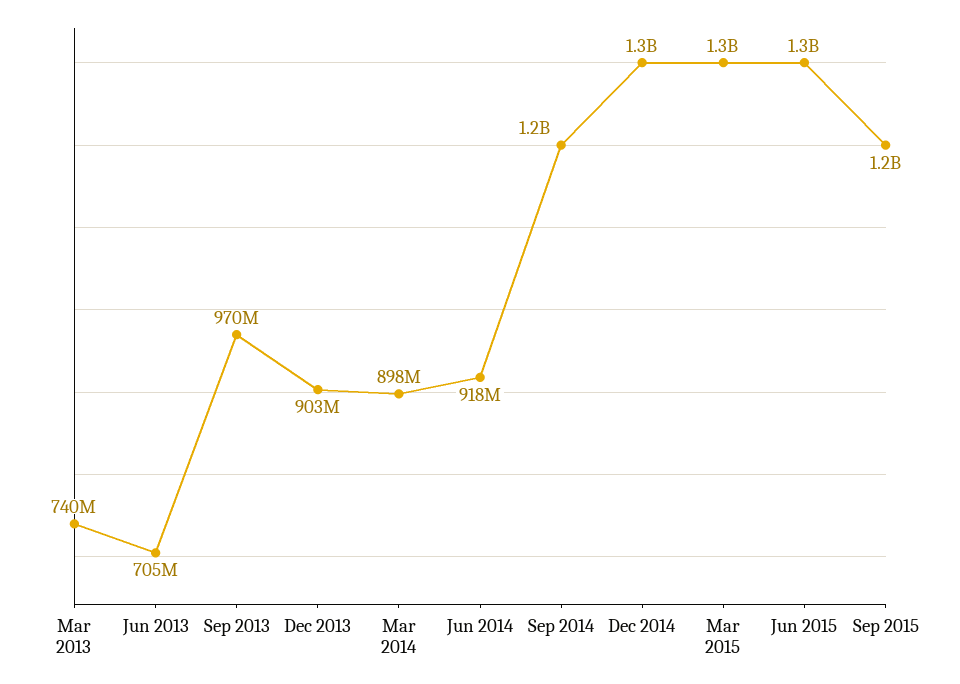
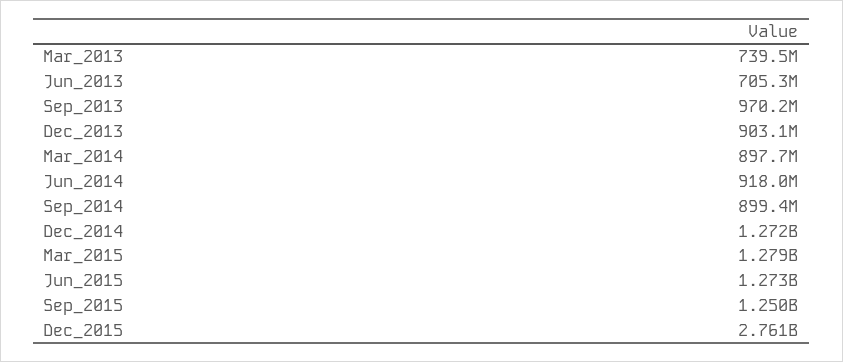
Sep 2014: 1200000000 -> 899400000
Dec_2015: none -> 2761000000

